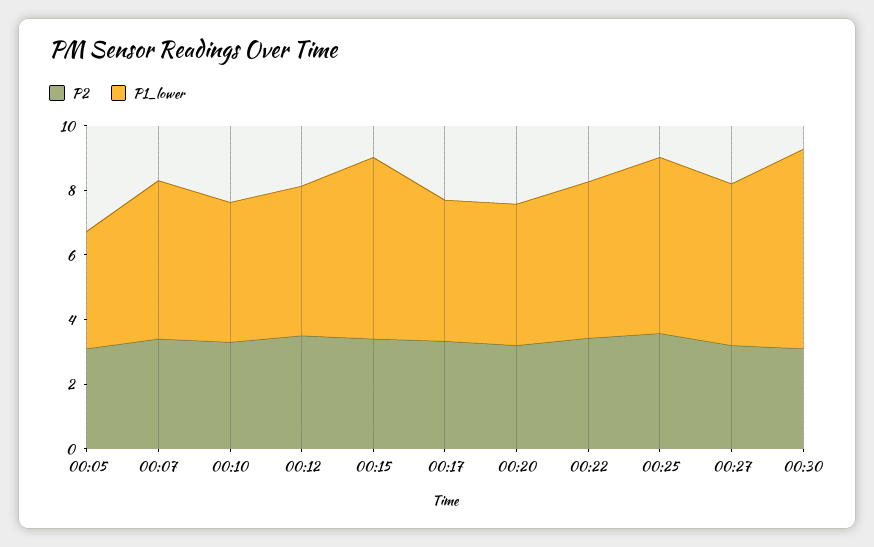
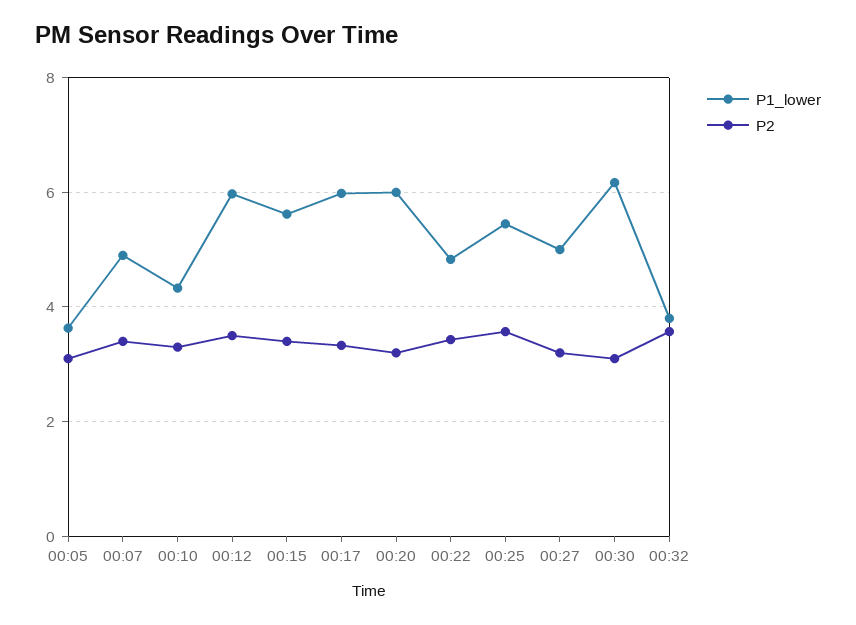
P1_lower, 00:12: 4.5 -> 6
P1_lower, 00:17: 4.5 -> 6
P1_lower, 00:20: 4.5 -> 6
P1_lower, 00:32: none -> 3.8
P2, 00:32: none -> 3.6

